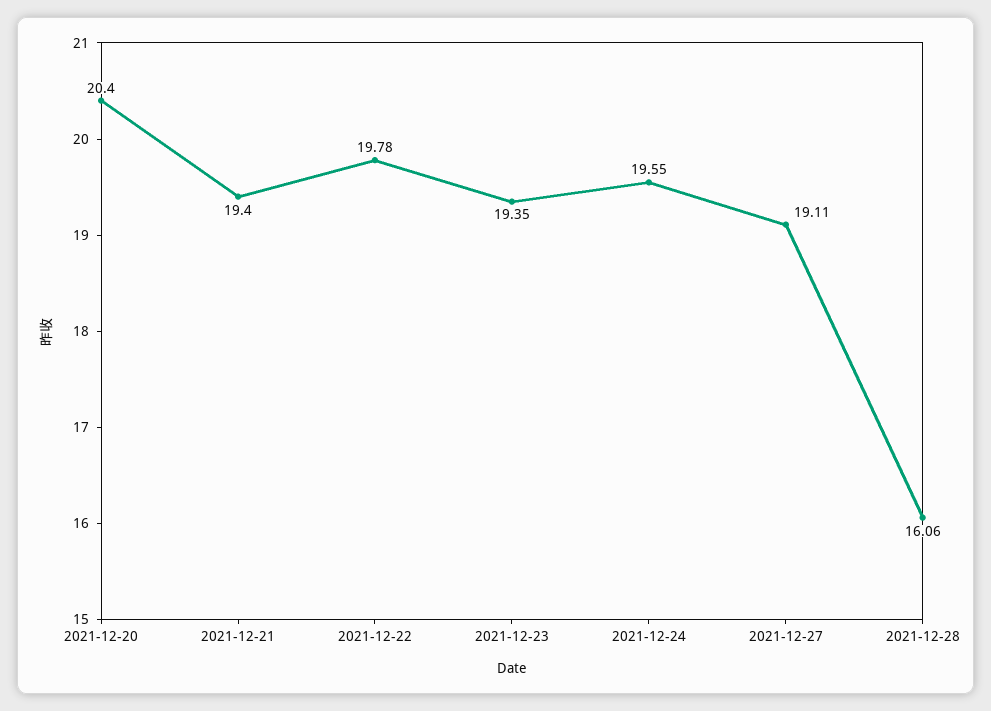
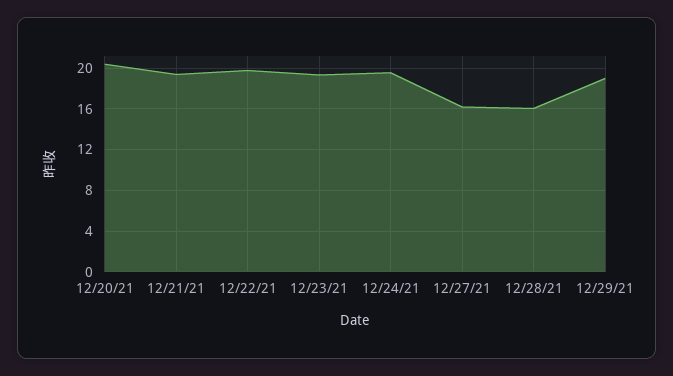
2021-12-27: 19.11 -> 16
12/29/21: none -> 19

